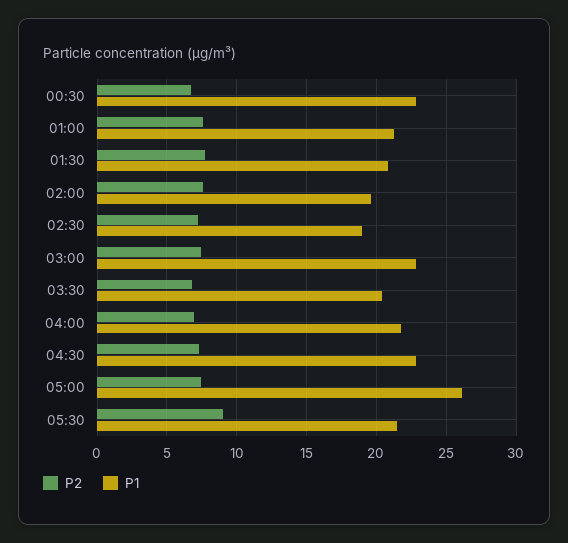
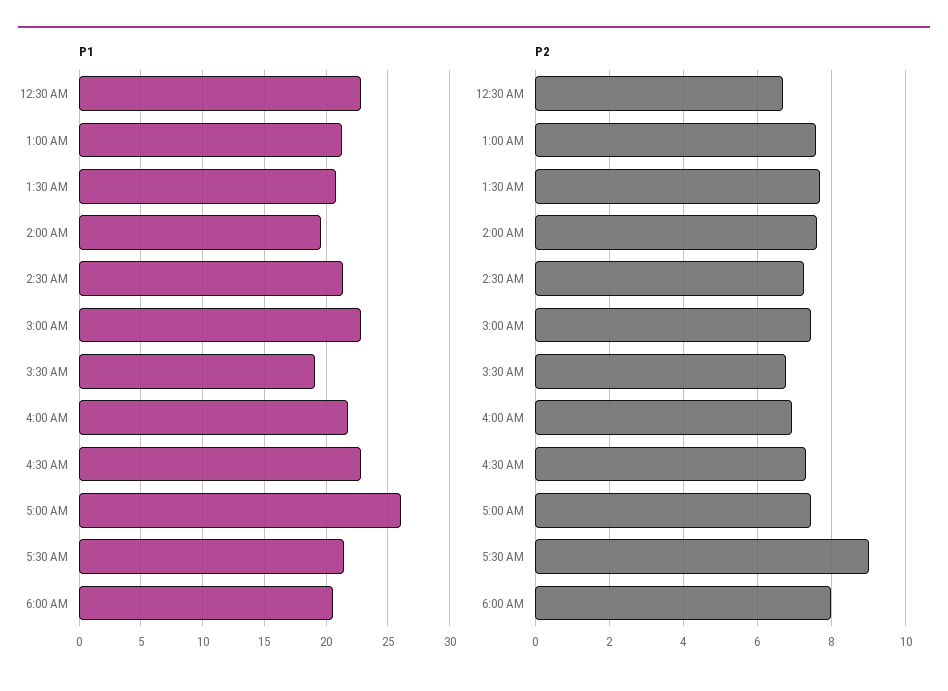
P1, 02:30: 19 -> 21.5
P1, 03:30: 20.5 -> 19
P1, 6:00 AM: none -> 20.5
P2, 6:00 AM: none -> 8

